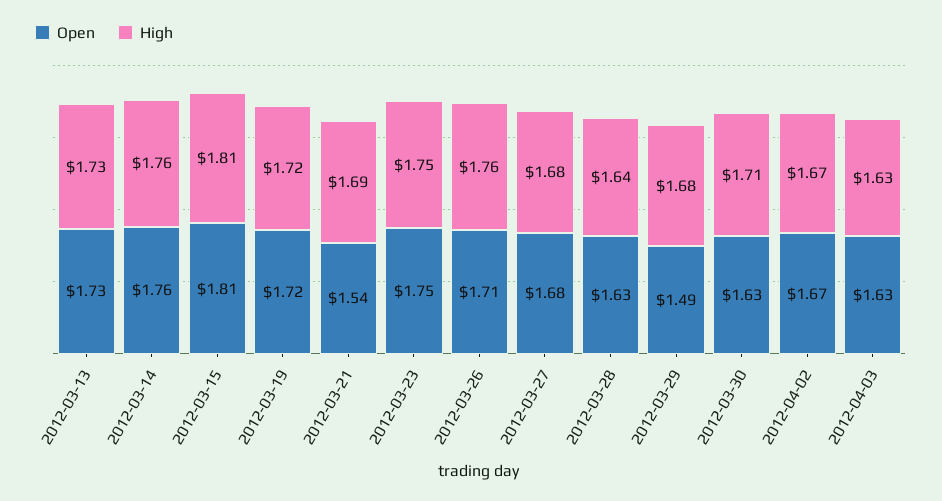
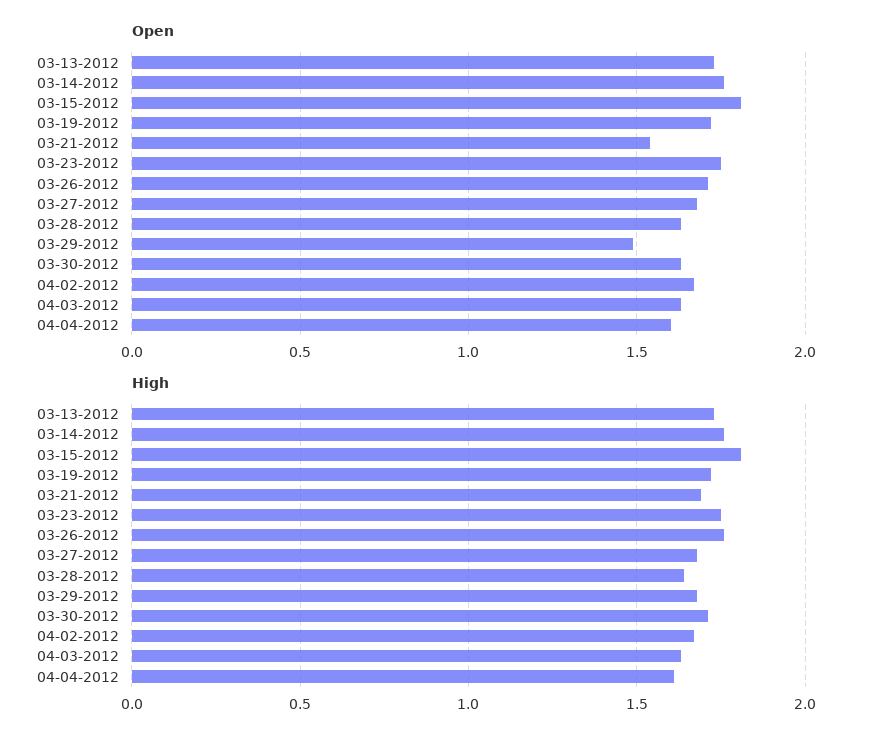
Open, 04-04-2012: none -> 1.6
High, 04-04-2012: none -> 1.6

